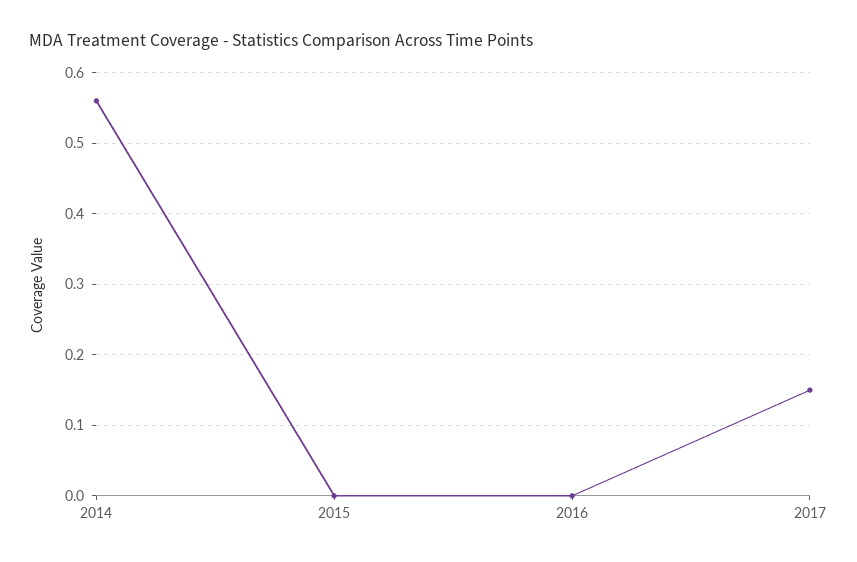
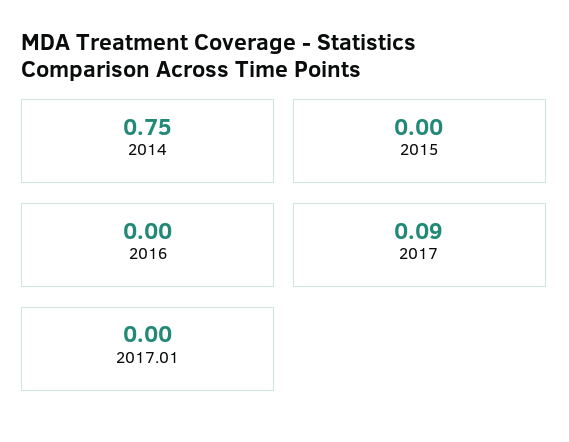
2014: 0.56 -> 0.75
2017: 0.15 -> 0.09
2017.01: none -> 0

